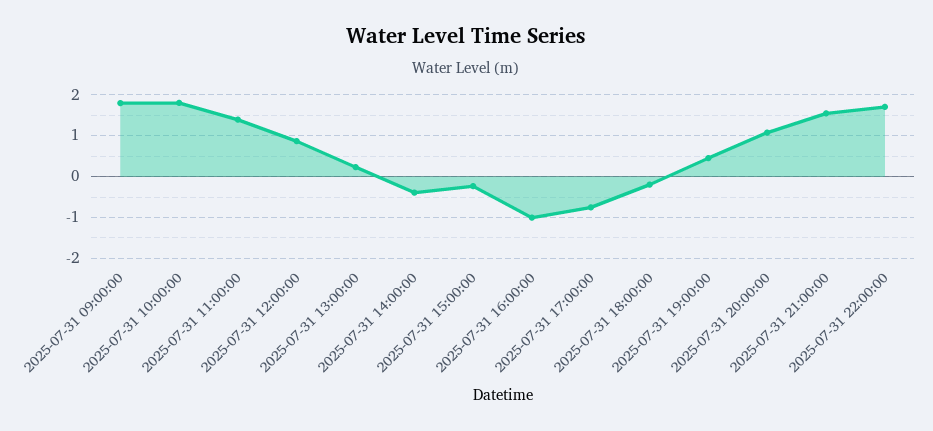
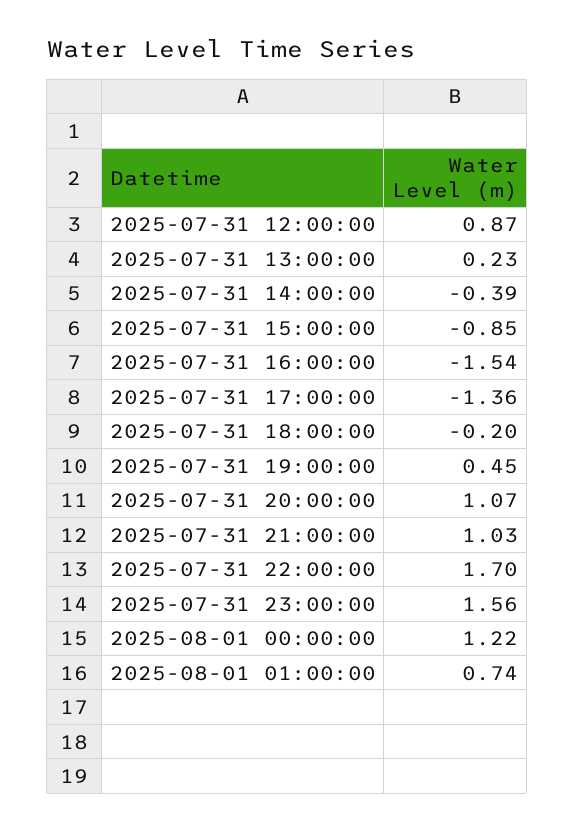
2025-07-31 09:00:00: 1.8 -> none
2025-07-31 10:00:00: 1.8 -> none
2025-07-31 11:00:00: 1.4 -> none
2025-07-31 15:00:00: -0.2 -> -0.85
2025-07-31 16:00:00: -1 -> -1.54
2025-07-31 17:00:00: -0.8 -> -1.36
2025-07-31 21:00:00: 1.6 -> 1.03
2025-07-31 23:00:00: none -> 1.56
2025-08-01 00:00:00: none -> 1.22
2025-08-01 01:00:00: none -> 0.74

